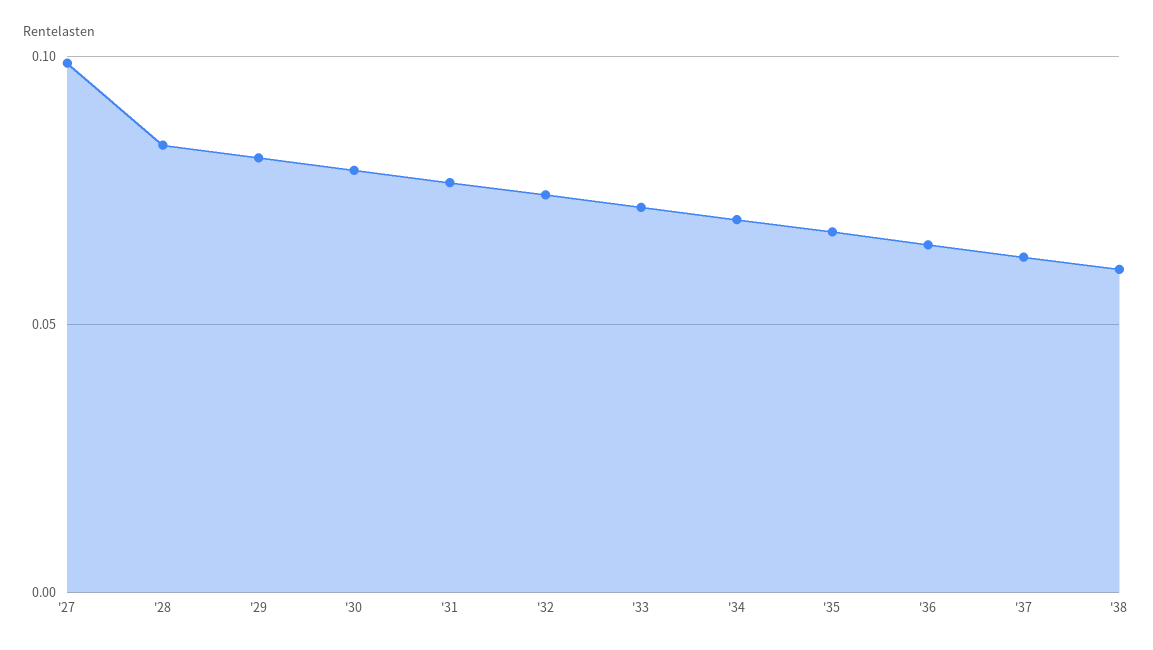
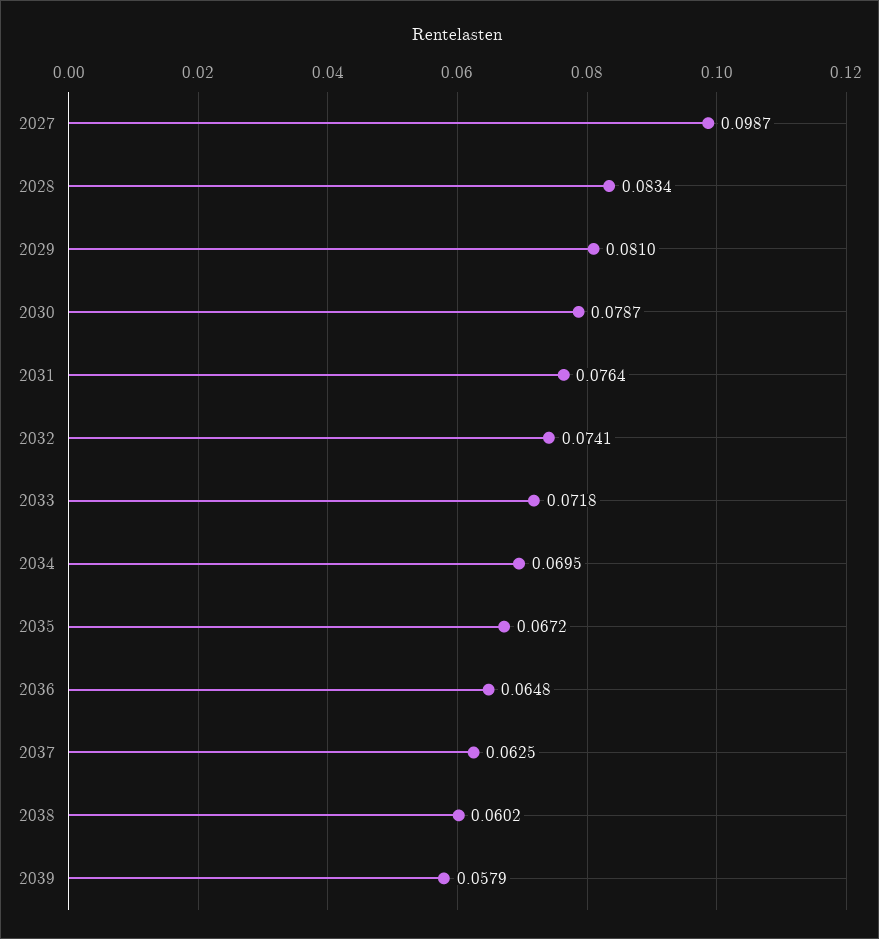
2039: none -> 0.0579

